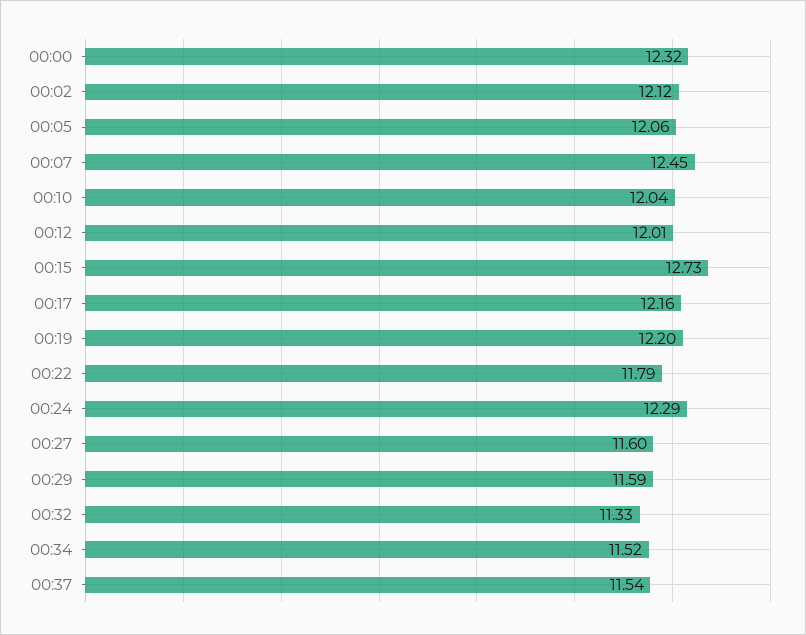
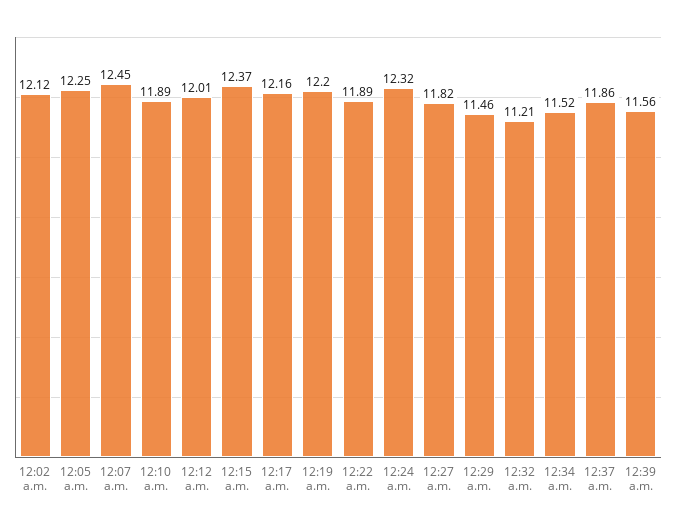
00:00: 12.32 -> none
00:05: 12.06 -> 12.25
00:10: 12.04 -> 11.89
00:15: 12.73 -> 12.37
00:22: 11.79 -> 11.89
00:24: 12.29 -> 12.32
00:27: 11.6 -> 11.82
00:29: 11.59 -> 11.46
00:32: 11.33 -> 11.21
00:37: 11.54 -> 11.86
12:39 a.m.: none -> 11.56

